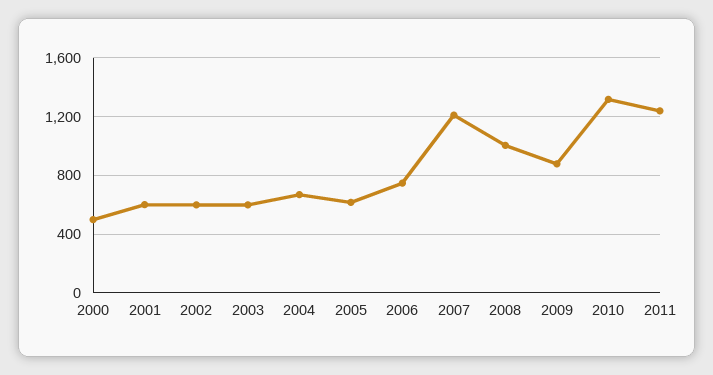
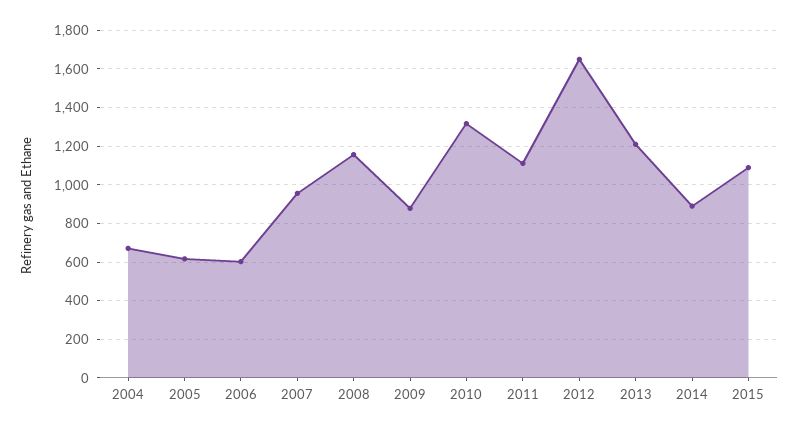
2000: 500 -> none
2001: 600 -> none
2002: 600 -> none
2003: 600 -> none
2006: 750 -> 600
2007: 1200 -> 950
2008: 1000 -> 1150
2011: 1250 -> 1100
2012: none -> 1650
2013: none -> 1200
2014: none -> 900
2015: none -> 1100

